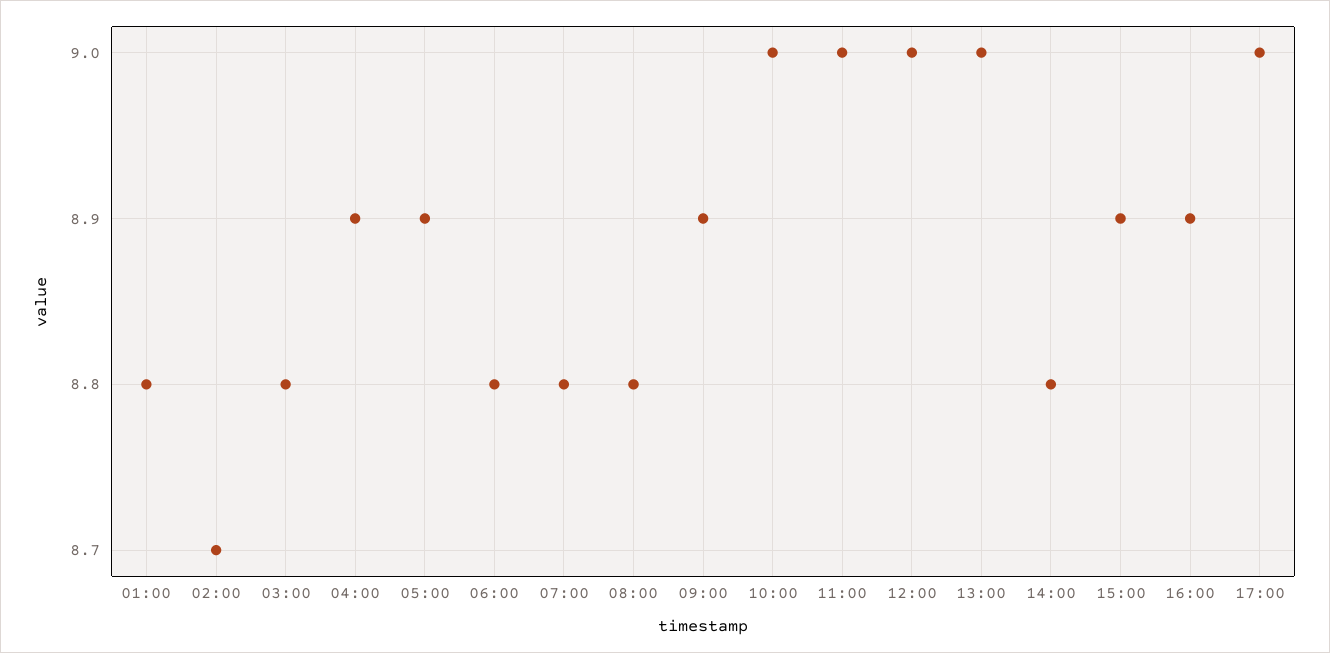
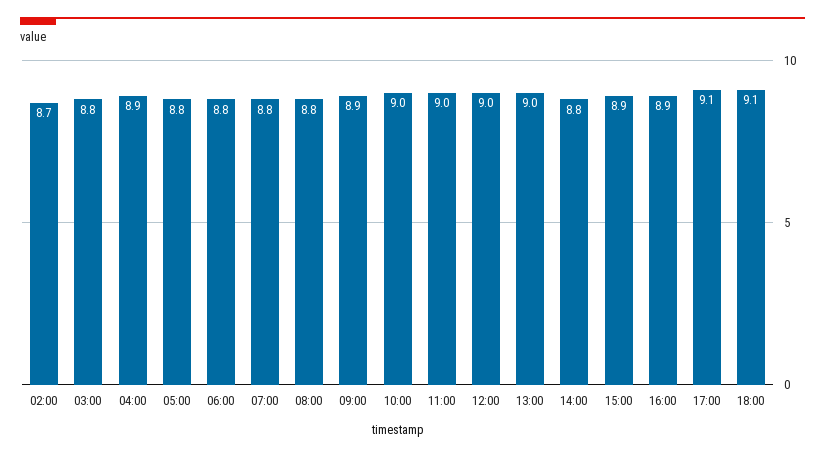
01:00: 8.8 -> none
05:00: 8.9 -> 8.8
17:00: 9 -> 9.1
18:00: none -> 9.1

